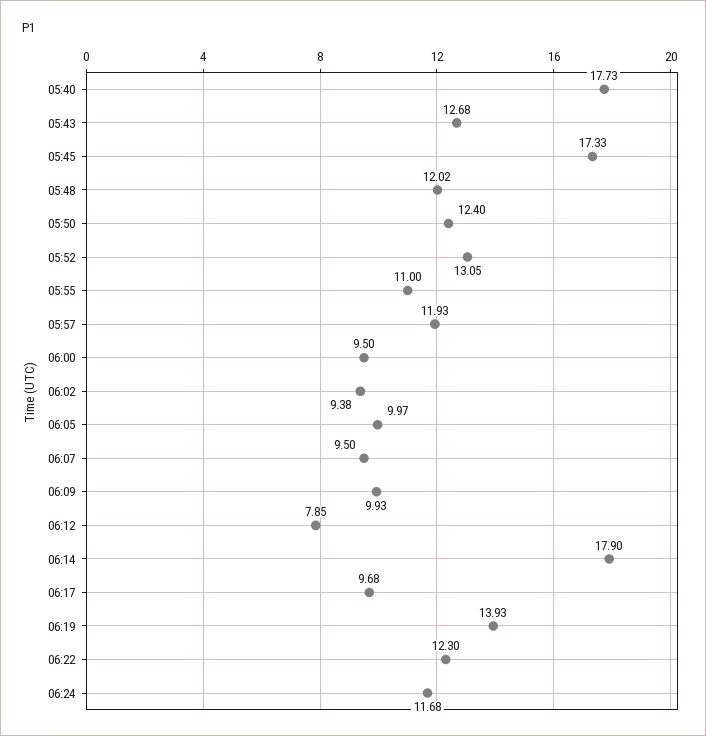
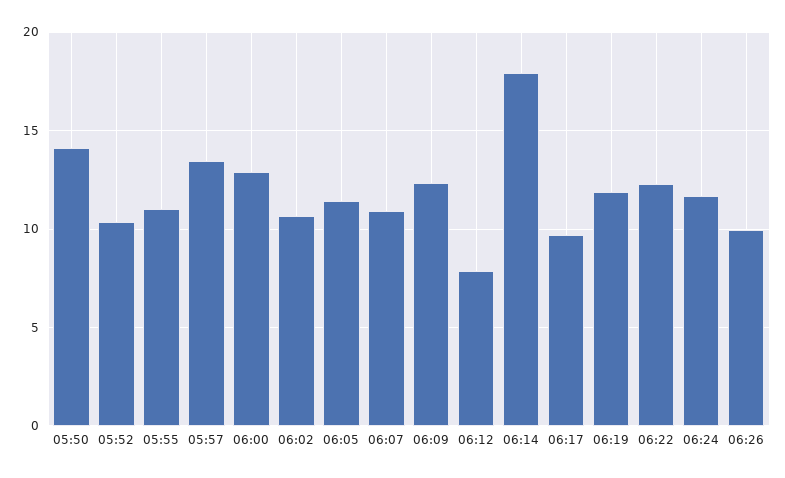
05:40: 17.73 -> none
05:43: 12.68 -> none
05:45: 17.33 -> none
05:48: 12.02 -> none
05:50: 12.4 -> 14
05:52: 13.05 -> 10.5
05:57: 11.93 -> 13.5
06:00: 9.5 -> 13
06:02: 9.38 -> 10.5
06:05: 9.97 -> 11.5
06:07: 9.5 -> 11
06:09: 9.93 -> 12.5
06:19: 13.93 -> 12
06:26: none -> 10

